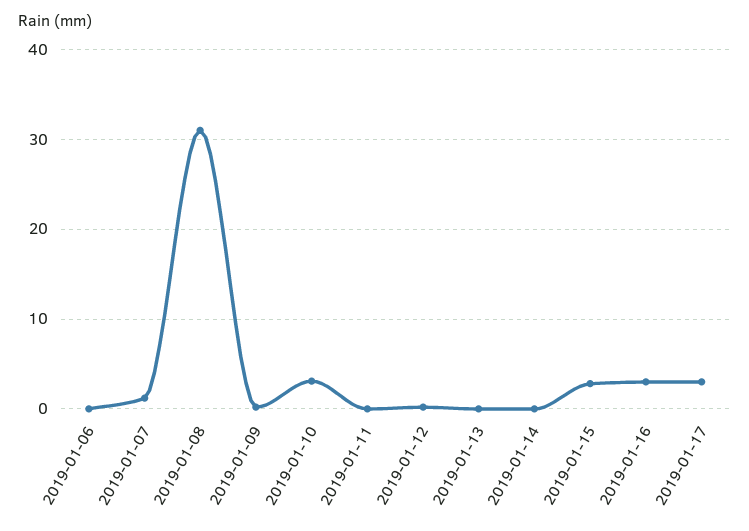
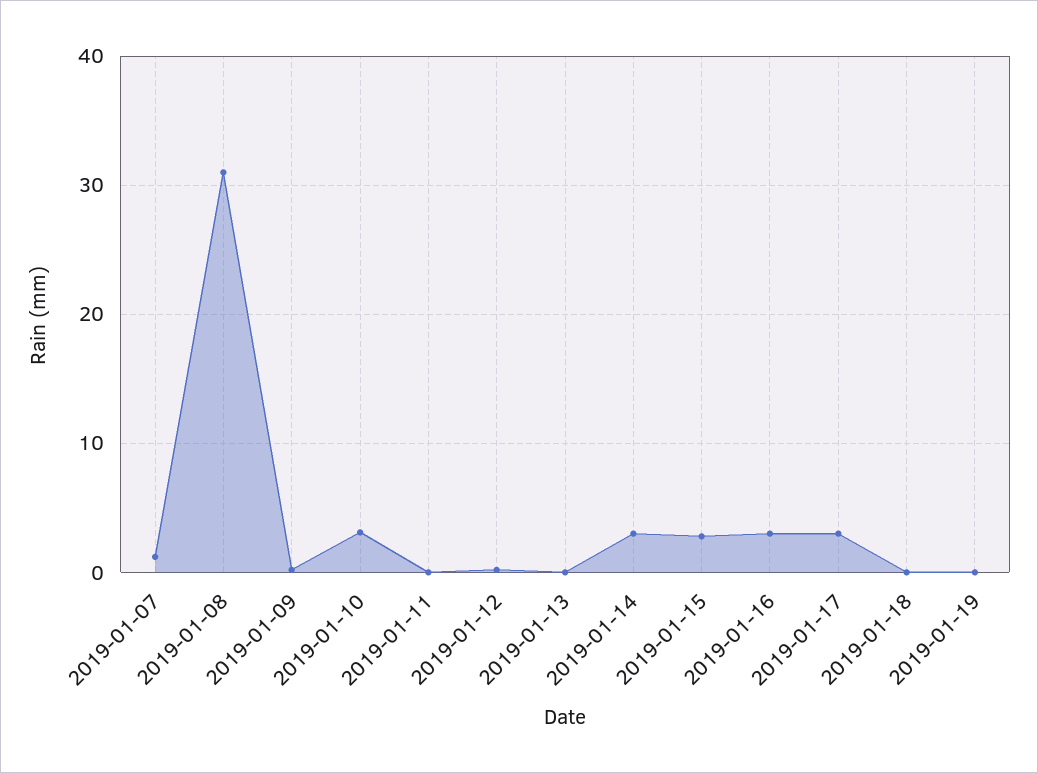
2019-01-06: 0 -> none
2019-01-14: 0 -> 3
2019-01-18: none -> 0
2019-01-19: none -> 0

